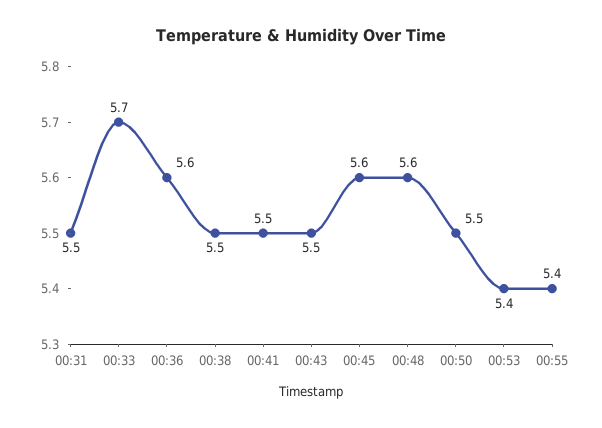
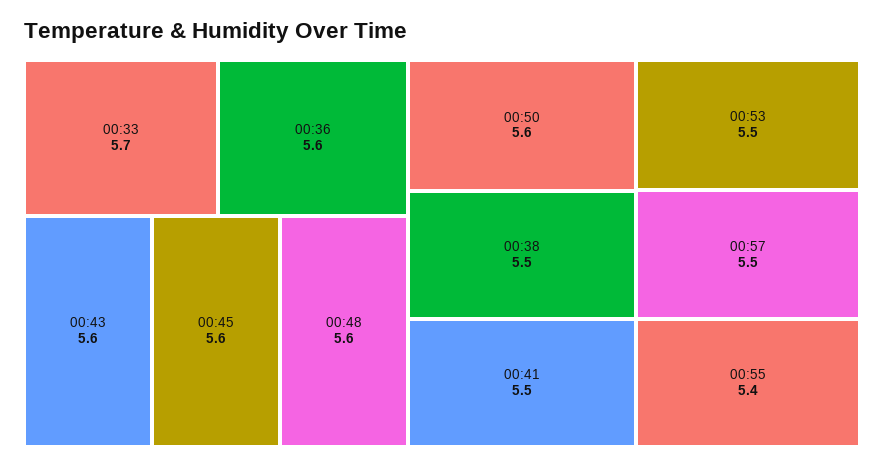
00:31: 5.5 -> none
00:43: 5.5 -> 5.6
00:50: 5.5 -> 5.6
00:53: 5.4 -> 5.5
00:57: none -> 5.5

